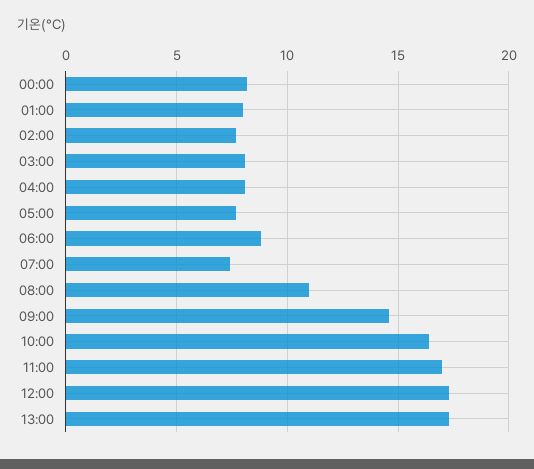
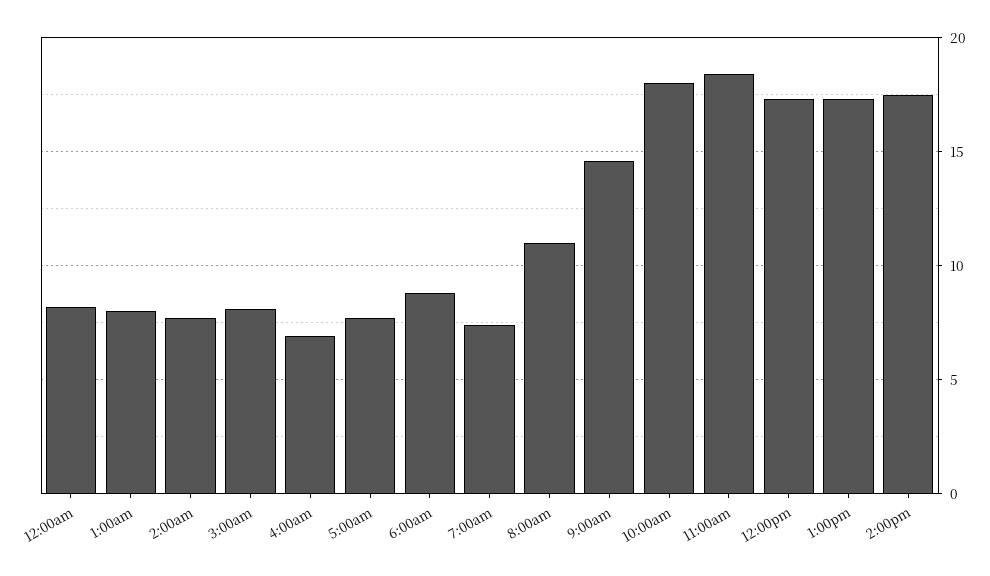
04:00: 8 -> 7
10:00: 16.5 -> 18
11:00: 17 -> 18.5
2:00pm: none -> 17.5

